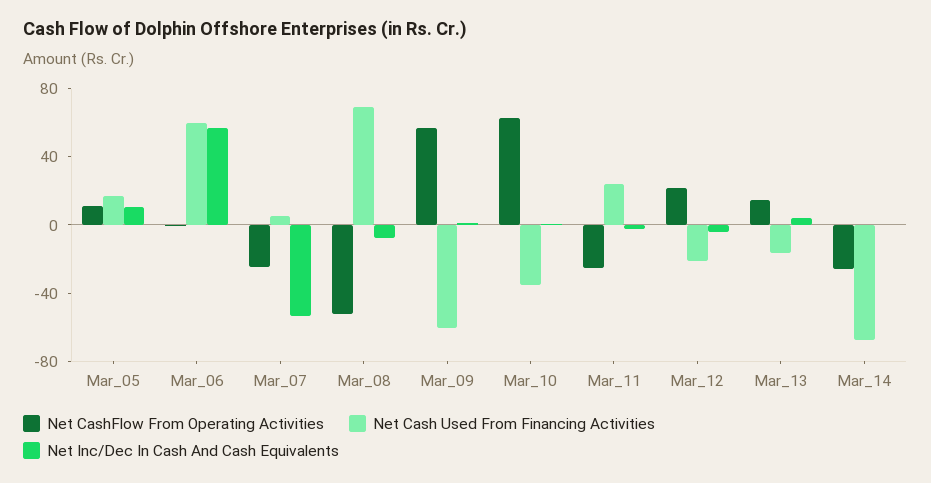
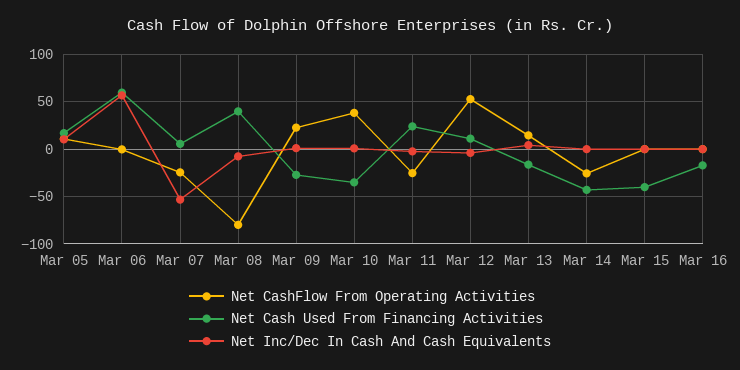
Net CashFlow From Operating Activities, Mar_08: -50 -> -80
Net Cash Used From Financing Activities, Mar_08: 70 -> 40
Net CashFlow From Operating Activities, Mar_09: 60 -> 20
Net Cash Used From Financing Activities, Mar_09: -60 -> -30
Net CashFlow From Operating Activities, Mar_10: 60 -> 40
Net CashFlow From Operating Activities, Mar_12: 20 -> 50
Net Cash Used From Financing Activities, Mar_12: -20 -> 10
Net Cash Used From Financing Activities, Mar_14: -70 -> -40
Net CashFlow From Operating Activities, Mar 15: none -> 0
Net Cash Used From Financing Activities, Mar 15: none -> -40
Net Inc/Dec In Cash And Cash Equivalents, Mar 15: none -> 0
Net CashFlow From Operating Activities, Mar 16: none -> 0
Net Cash Used From Financing Activities, Mar 16: none -> -20
Net Inc/Dec In Cash And Cash Equivalents, Mar 16: none -> 0

